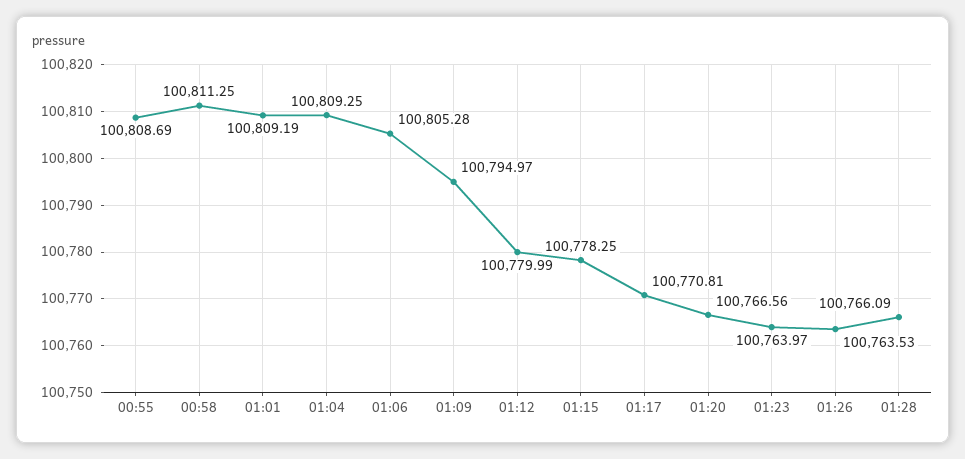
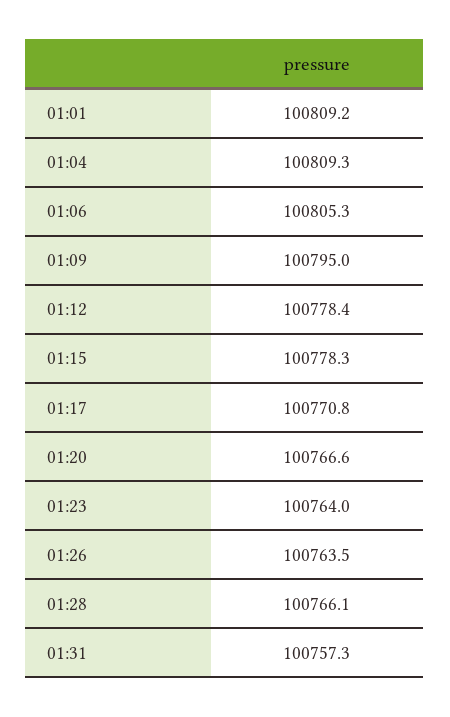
00:55: 100808.69 -> none
00:58: 100811.25 -> none
01:12: 100779.99 -> 100778.4
01:31: none -> 100757.3

